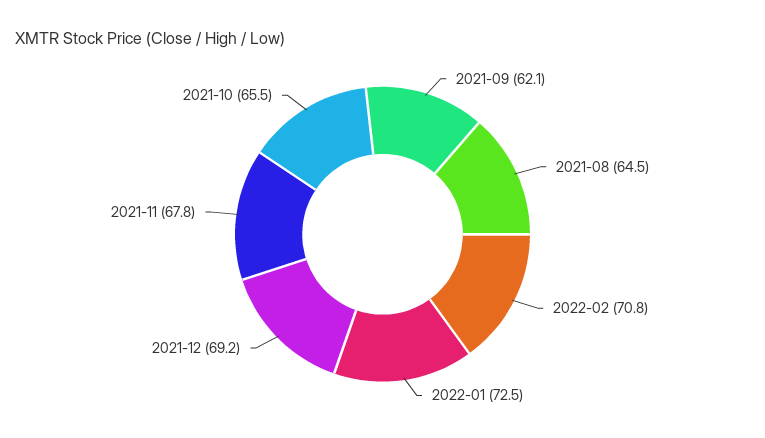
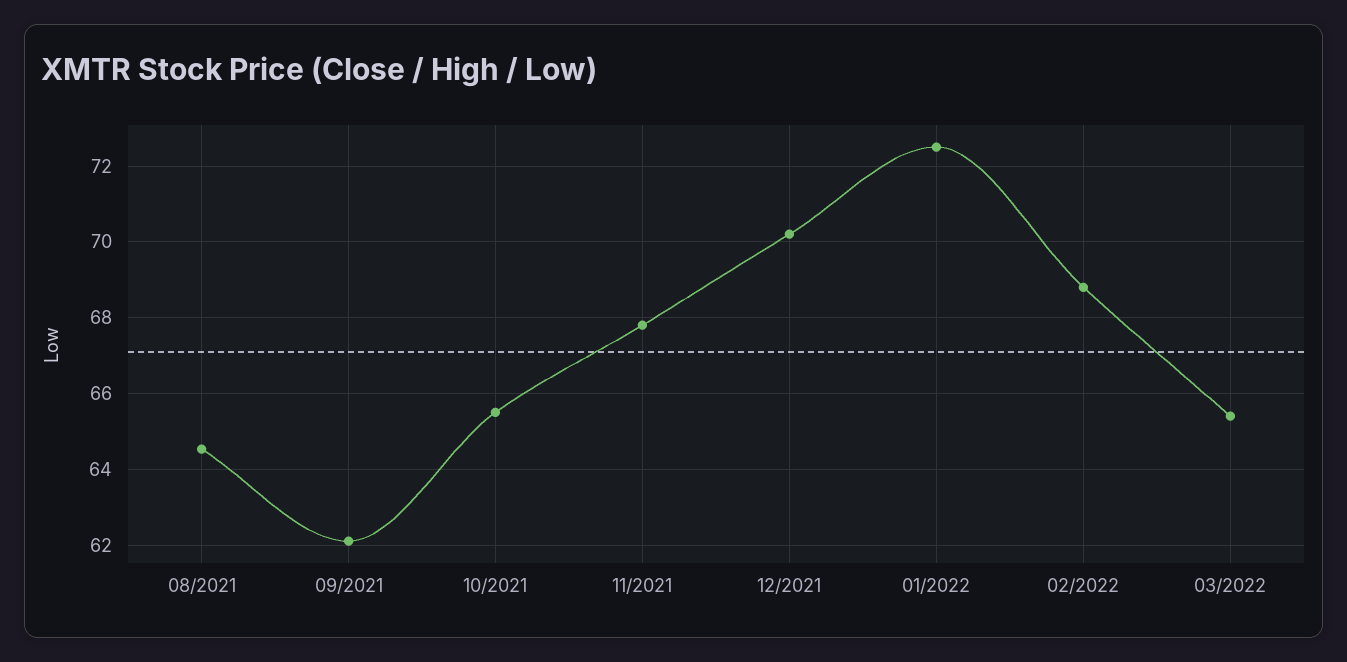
2022-02: 70.8 -> 68.8
2021-12: 69.2 -> 70.2
03/2022: none -> 65.4

